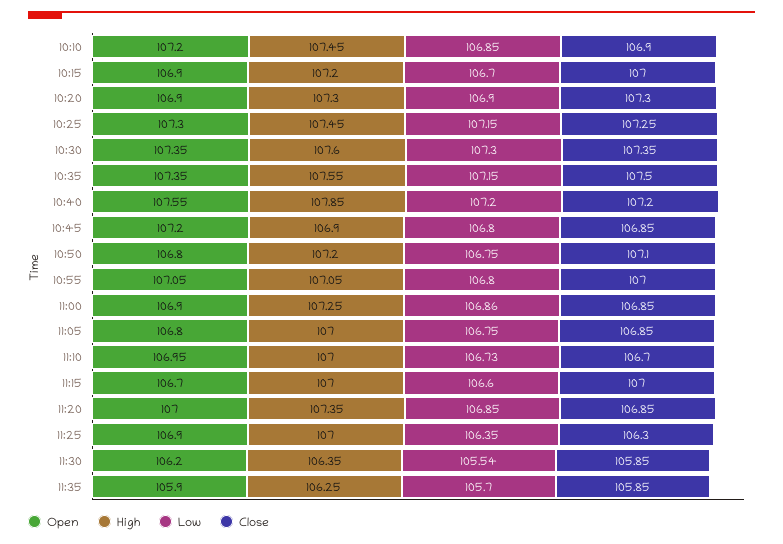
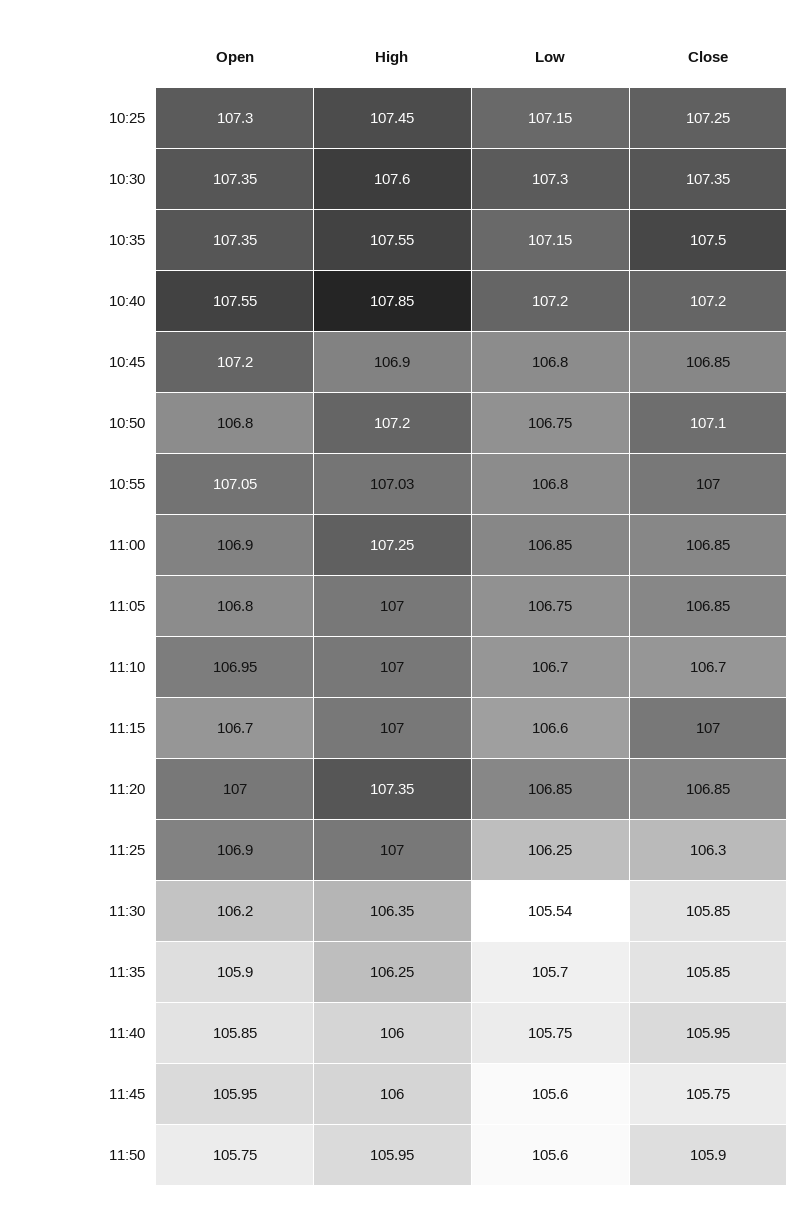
Open, 10:10: 107.2 -> none
High, 10:10: 107.45 -> none
Low, 10:10: 106.85 -> none
Close, 10:10: 106.9 -> none
Open, 10:15: 106.9 -> none
High, 10:15: 107.2 -> none
Low, 10:15: 106.7 -> none
Close, 10:15: 107 -> none
Open, 10:20: 106.9 -> none
High, 10:20: 107.3 -> none
Low, 10:20: 106.9 -> none
Close, 10:20: 107.3 -> none
High, 10:55: 107.05 -> 107.03
Low, 11:00: 106.86 -> 106.85
Low, 11:10: 106.73 -> 106.7
Low, 11:25: 106.35 -> 106.25
Open, 11:40: none -> 105.85
High, 11:40: none -> 106
Low, 11:40: none -> 105.75
Close, 11:40: none -> 105.95
Open, 11:45: none -> 105.95
High, 11:45: none -> 106
Low, 11:45: none -> 105.6
Close, 11:45: none -> 105.75
Open, 11:50: none -> 105.75
High, 11:50: none -> 105.95
Low, 11:50: none -> 105.6
Close, 11:50: none -> 105.9

